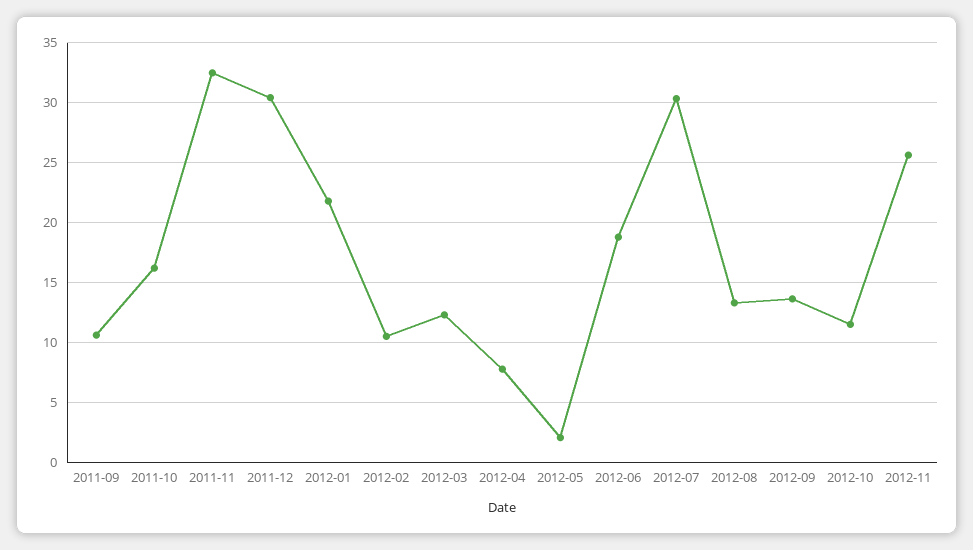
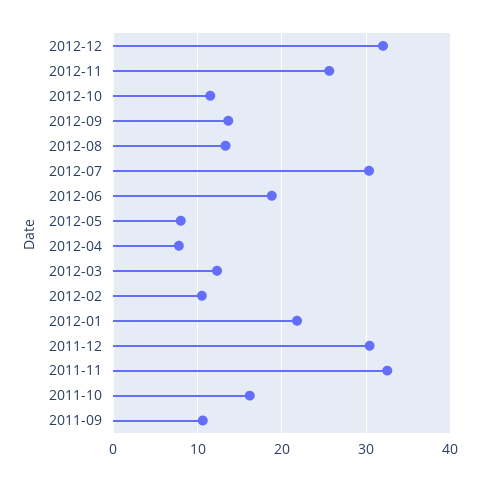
2012-05: 2 -> 8
2012-12: none -> 32

